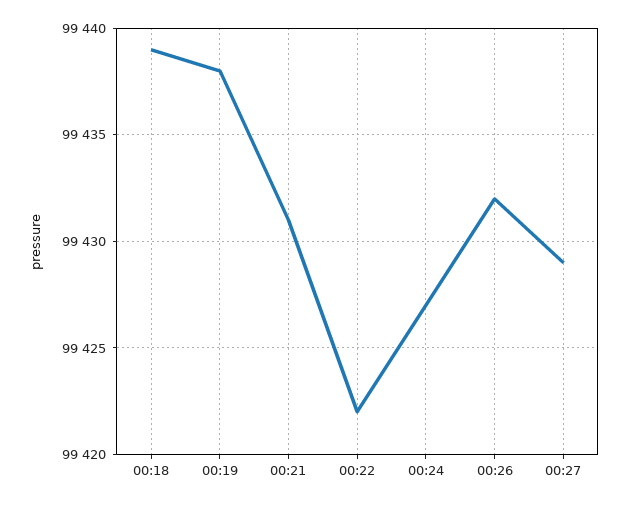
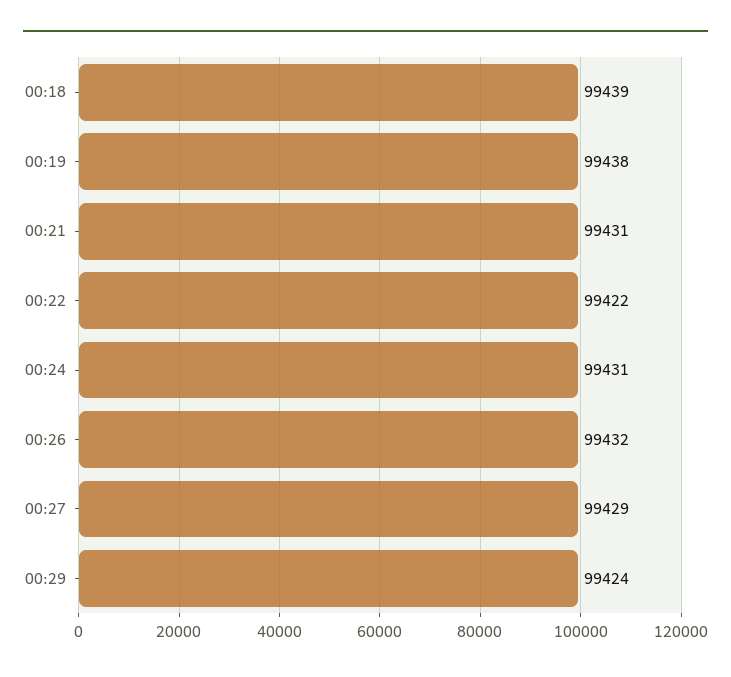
00:24: 99427 -> 99431
00:29: none -> 99424

